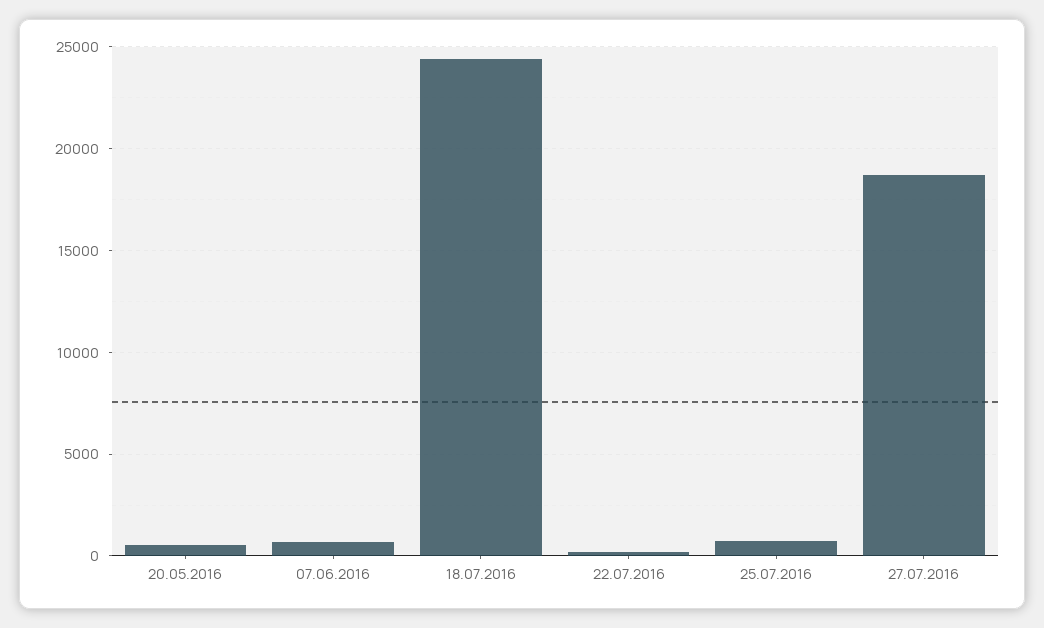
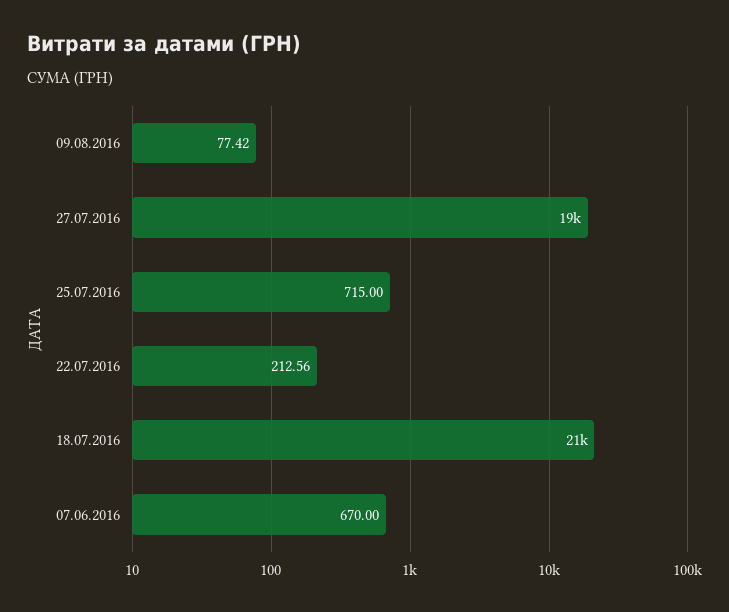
20.05.2016: 500 -> none
18.07.2016: 24500 -> 21000
09.08.2016: none -> 77.42

